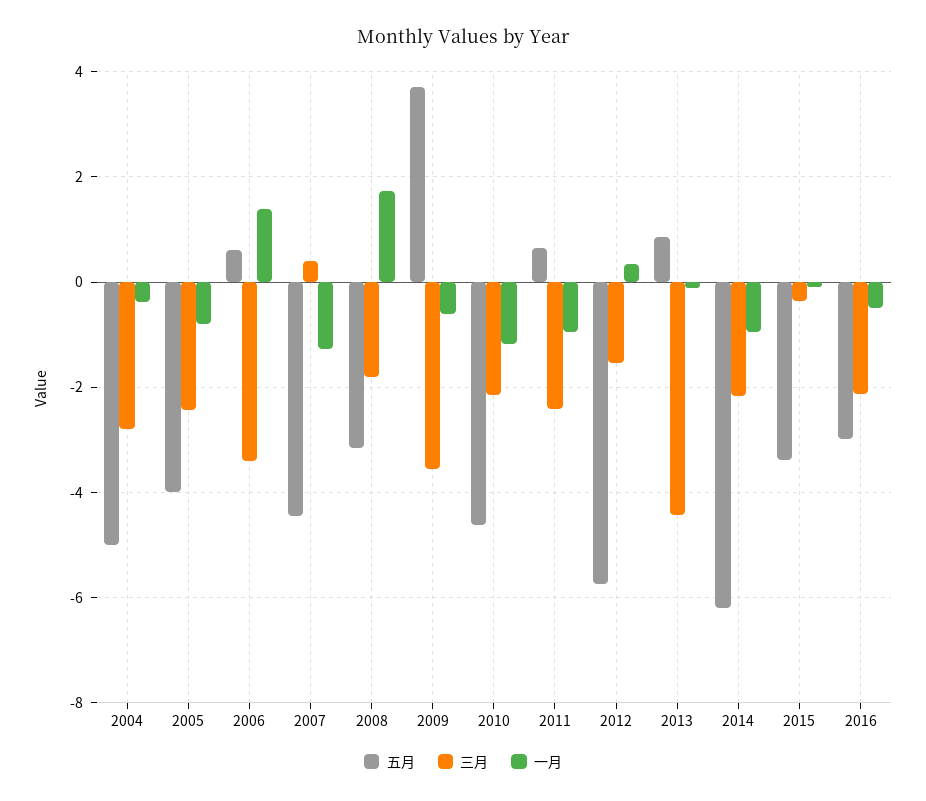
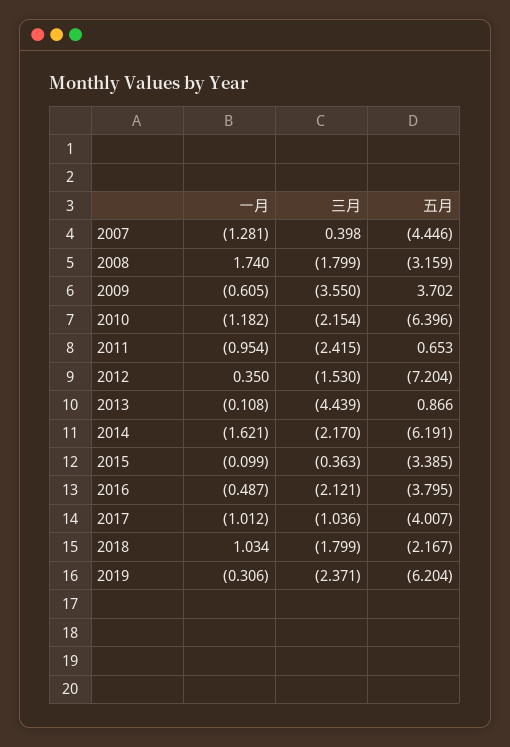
五月, 2004: -5 -> none
三月, 2004: -2.8 -> none
一月, 2004: -0.4 -> none
五月, 2005: -4 -> none
三月, 2005: -2.4 -> none
一月, 2005: -0.8 -> none
五月, 2006: 0.6 -> none
三月, 2006: -3.4 -> none
一月, 2006: 1.4 -> none
五月, 2010: -4.6 -> -6.396
五月, 2012: -5.8 -> -7.204
一月, 2014: -1 -> -1.621
五月, 2016: -3 -> -3.795
一月, 2017: none -> -1.012
三月, 2017: none -> -1.036
五月, 2017: none -> -4.007
一月, 2018: none -> 1.034
三月, 2018: none -> -1.799
五月, 2018: none -> -2.167
一月, 2019: none -> -0.306
三月, 2019: none -> -2.371
五月, 2019: none -> -6.204

